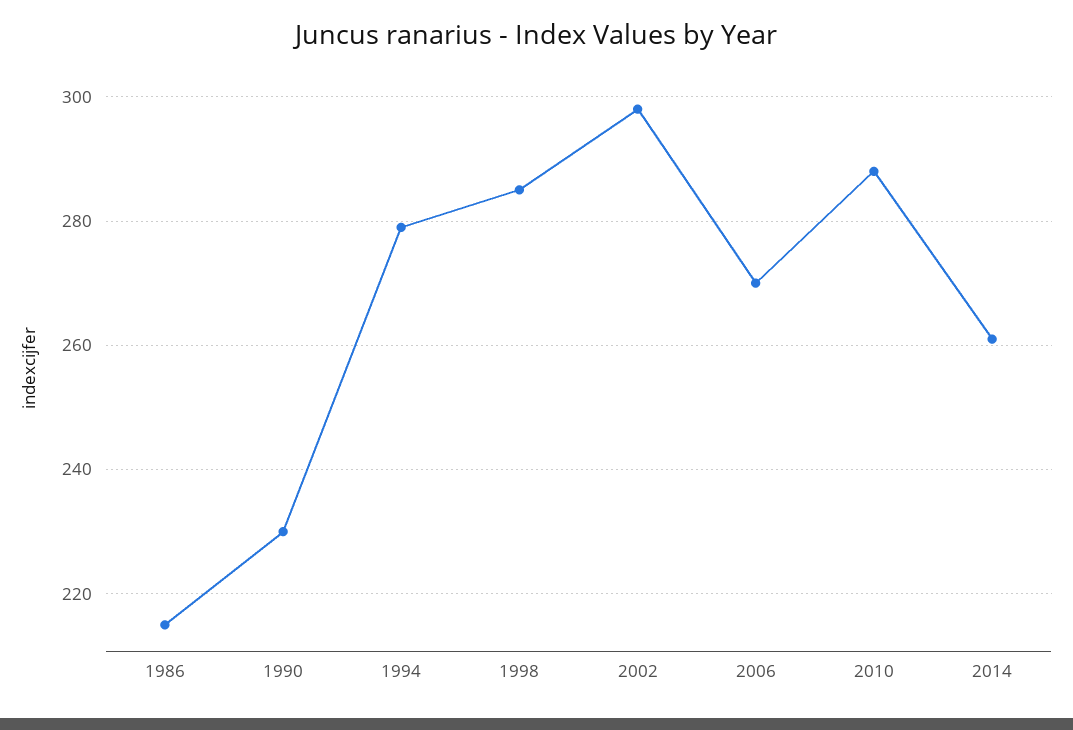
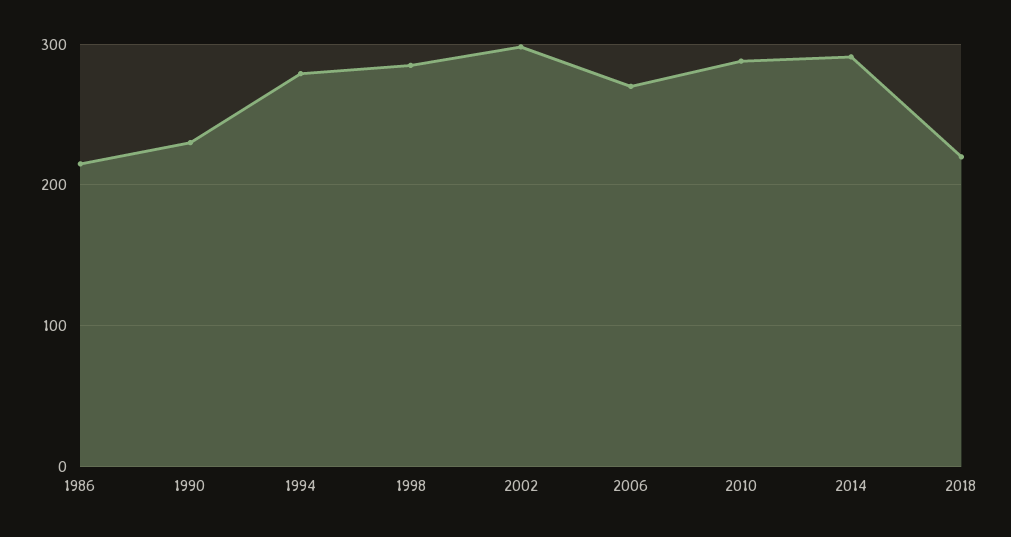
2014: 260 -> 290
2018: none -> 220

